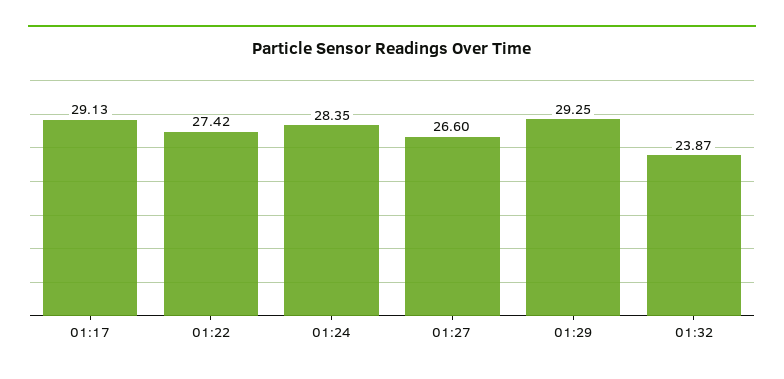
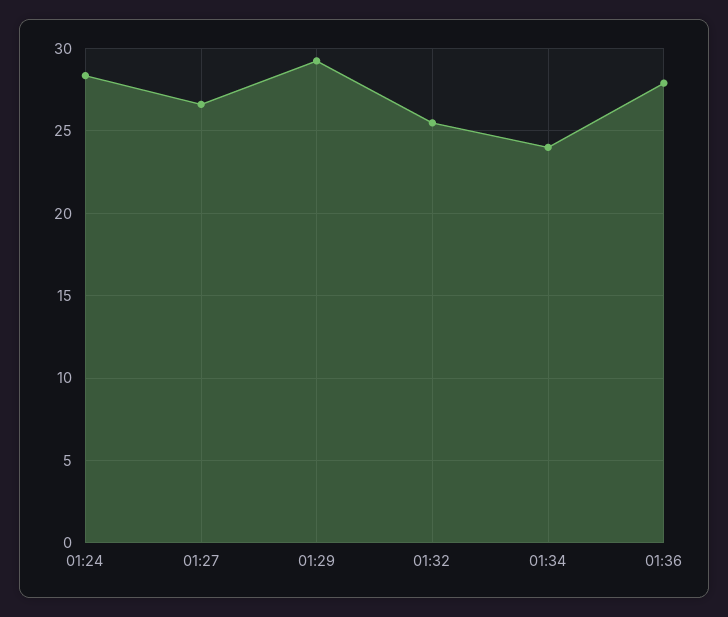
01:17: 29.13 -> none
01:22: 27.42 -> none
01:32: 23.87 -> 25.5
01:34: none -> 24
01:36: none -> 28

